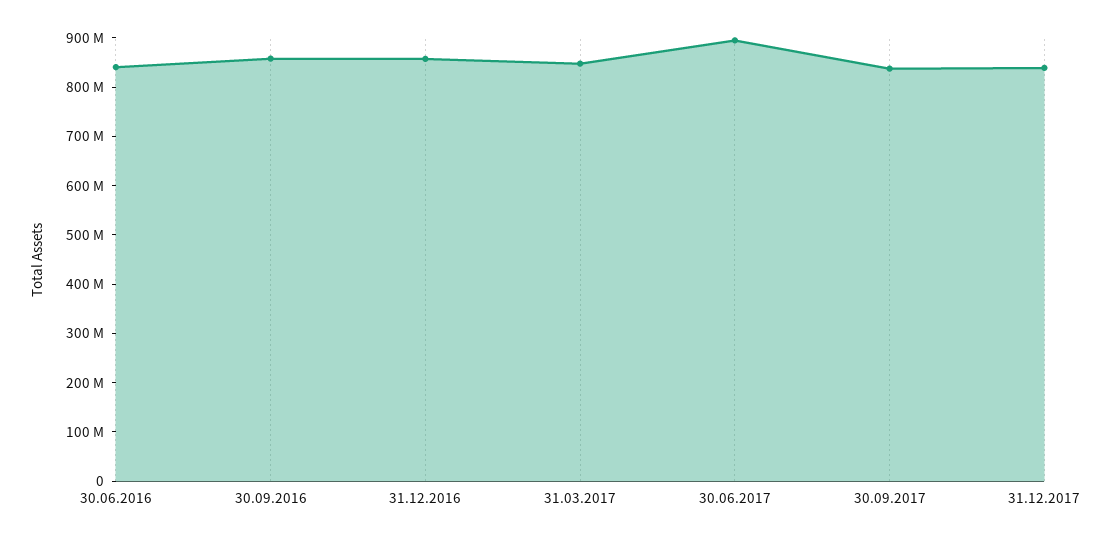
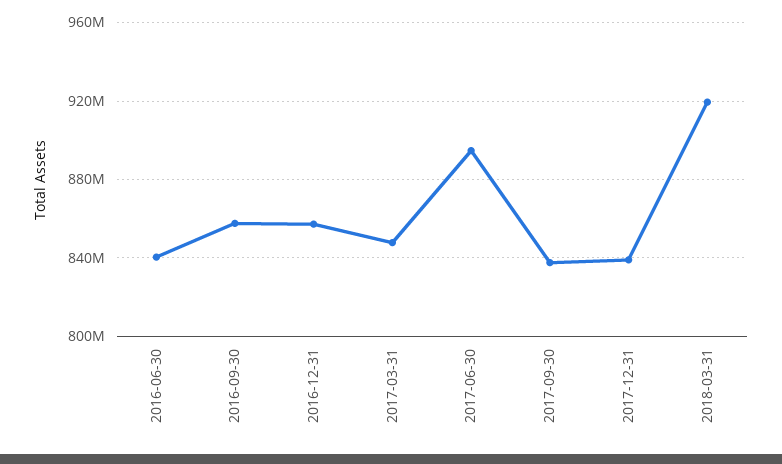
2018-03-31: none -> 920000000

